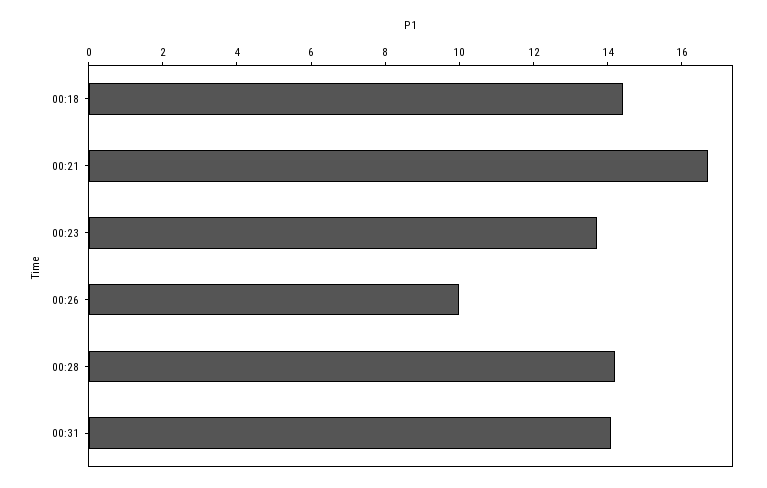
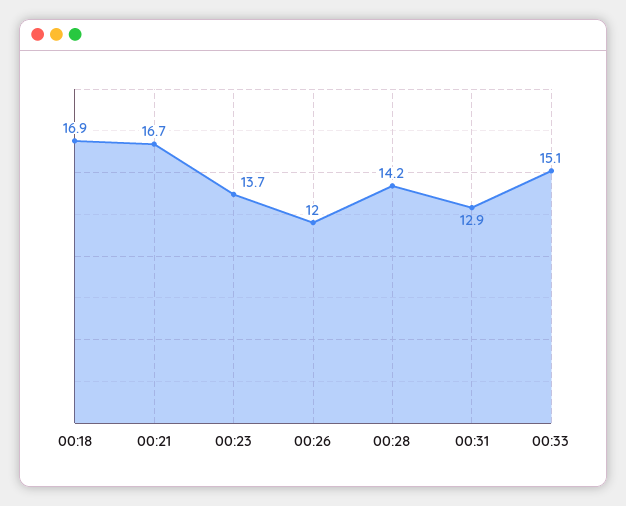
00:18: 14.5 -> 16.9
00:26: 10 -> 12
00:31: 14 -> 12.9
00:33: none -> 15.1

